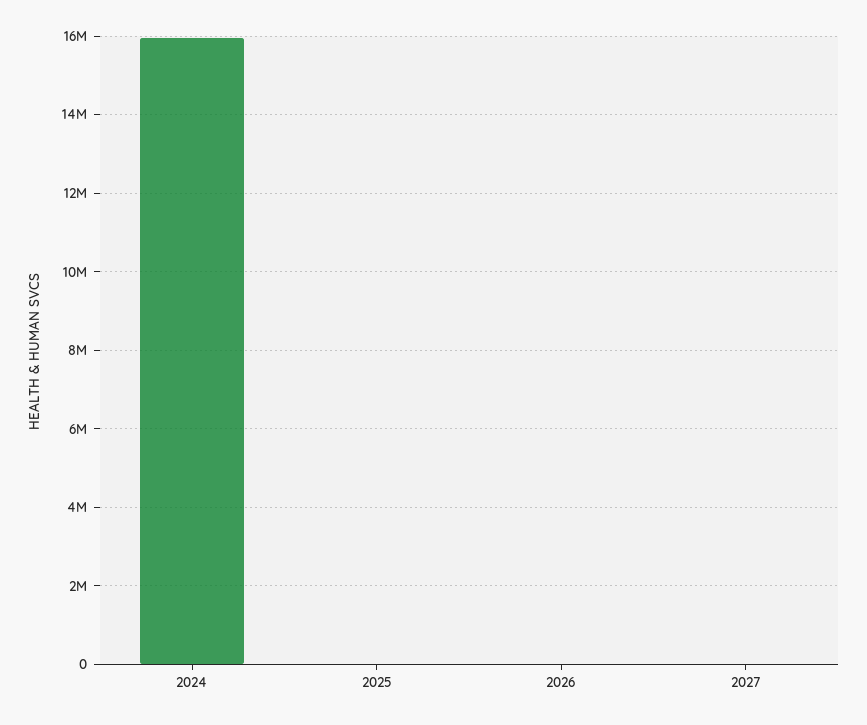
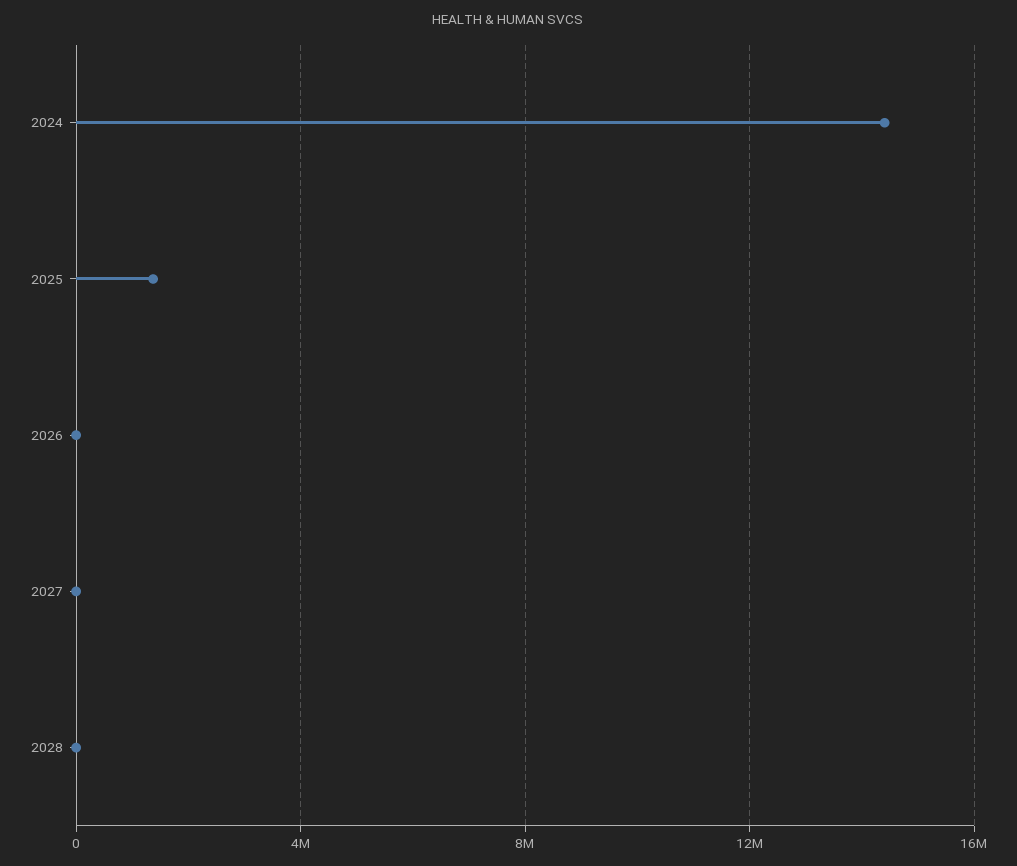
2024: 16000000 -> 14500000
2025: 0 -> 1500000
2028: none -> 0

